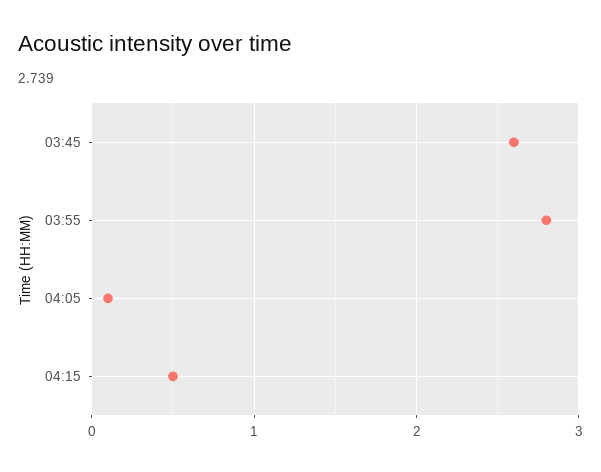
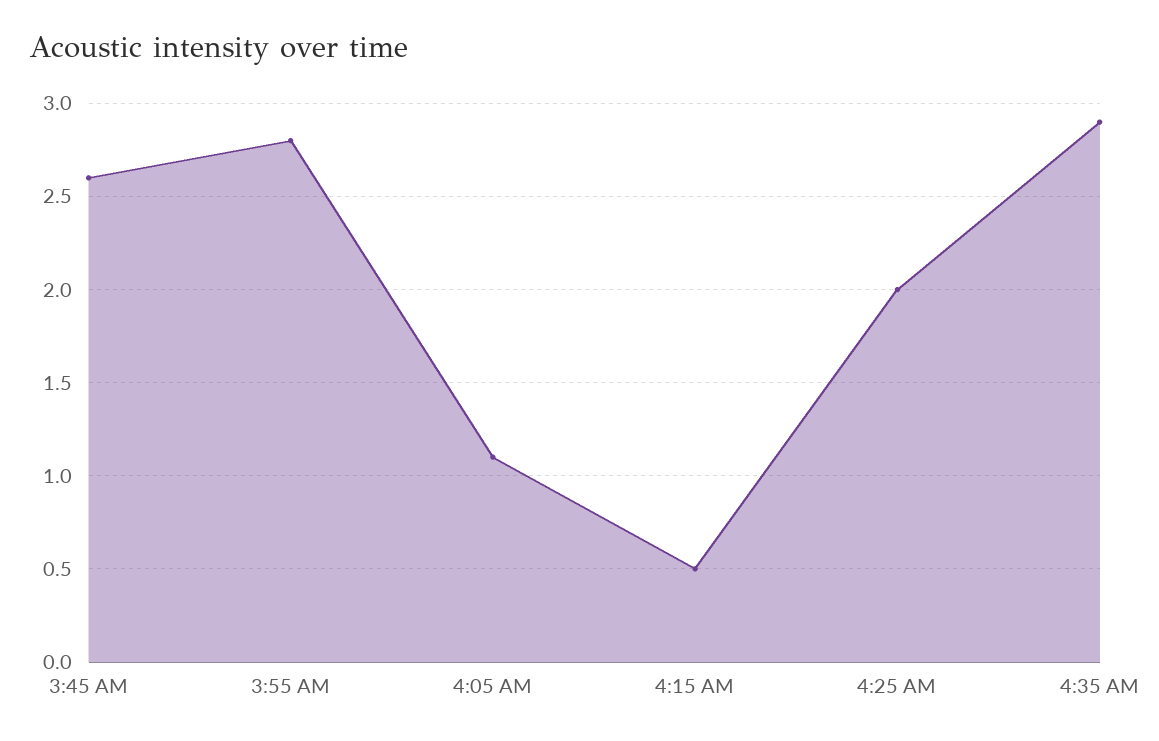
04:05: 0.1 -> 1.1
4:25 AM: none -> 2
4:35 AM: none -> 2.9

